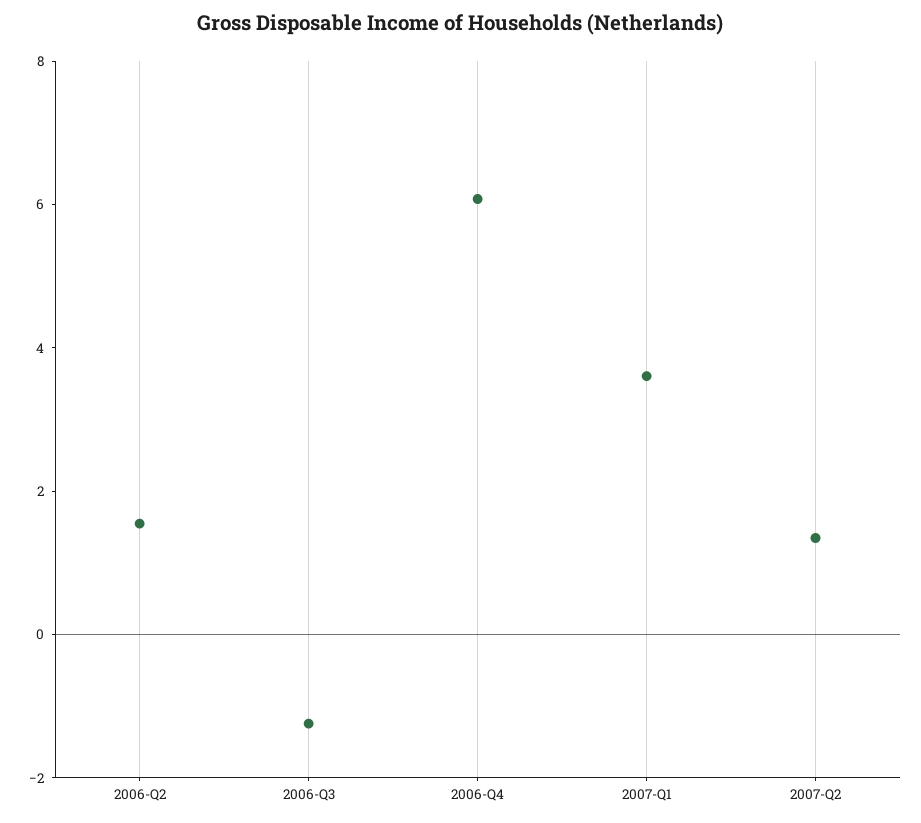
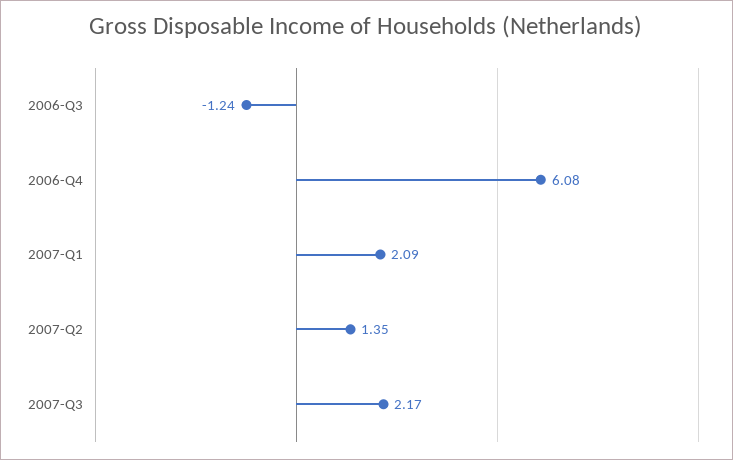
2006-Q2: 1.5 -> none
2007-Q1: 3.5 -> 2.09
2007-Q3: none -> 2.17

